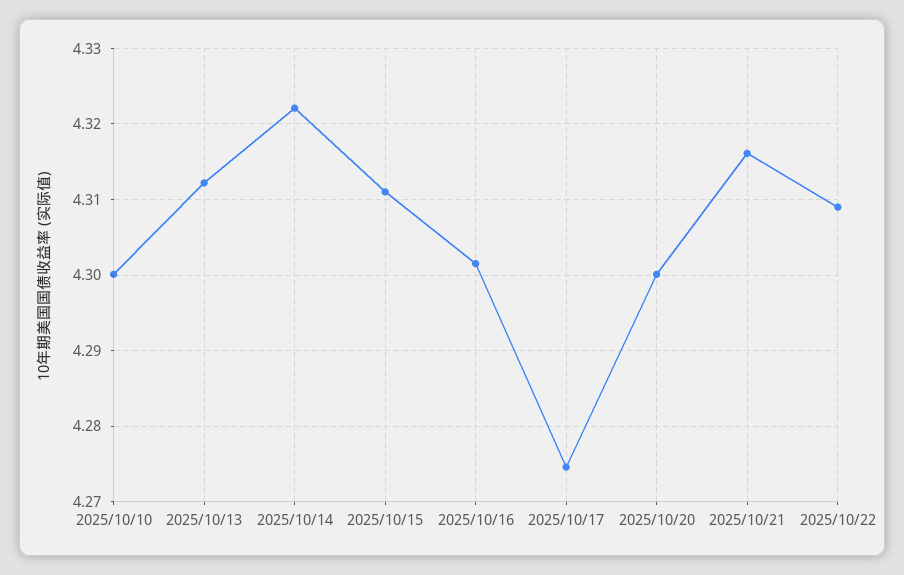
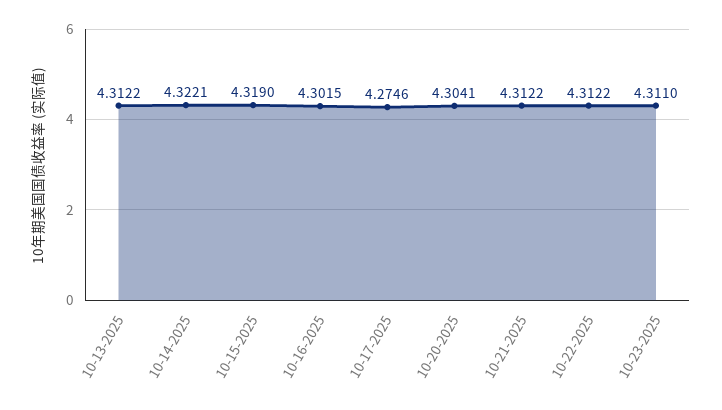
2025/10/10: 4.3 -> none
2025/10/15: 4.311 -> 4.319
2025/10/20: 4.3 -> 4.3041
2025/10/21: 4.316 -> 4.3122
2025/10/22: 4.309 -> 4.3122
10-23-2025: none -> 4.311

